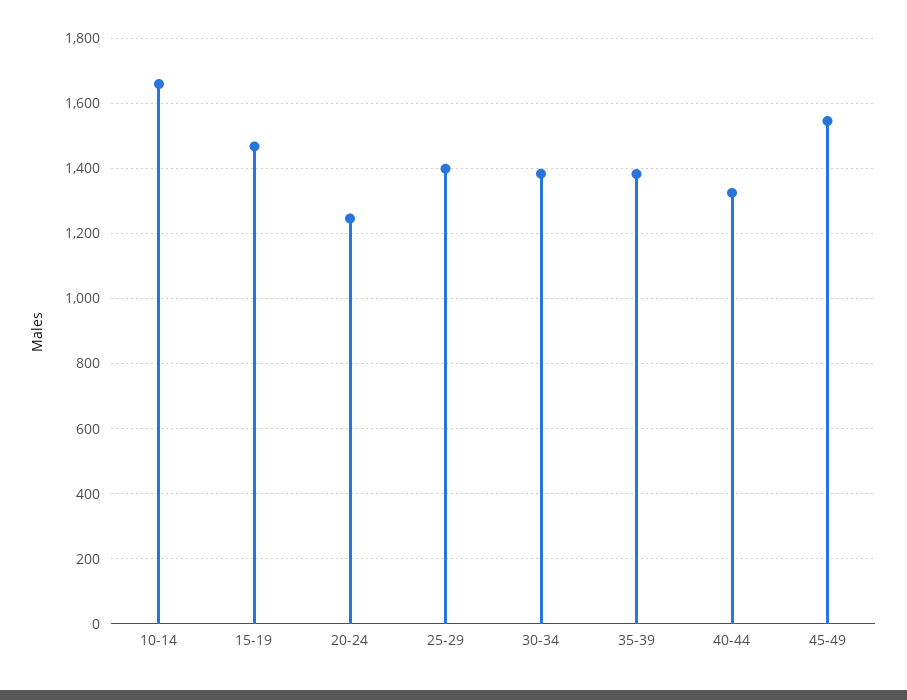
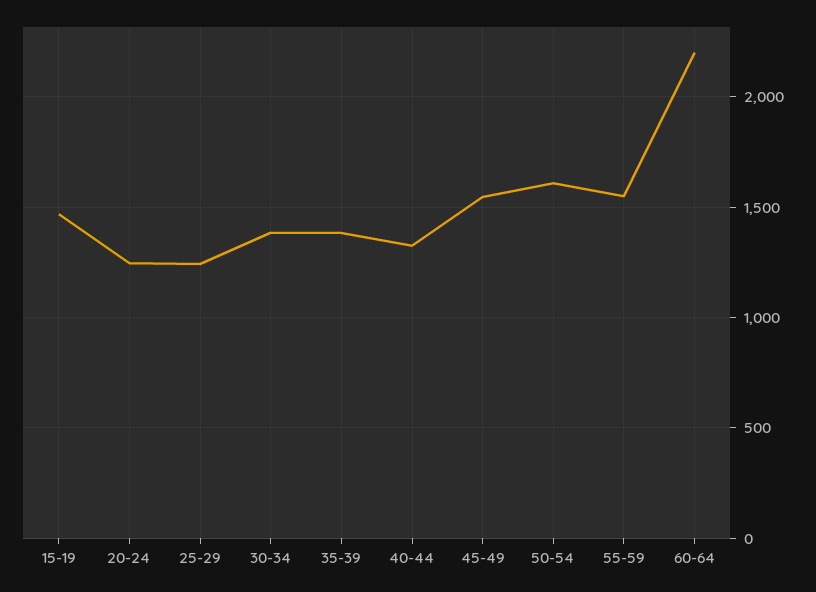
10-14: 1660 -> none
25-29: 1400 -> 1250
50-54: none -> 1600
55-59: none -> 1550
60-64: none -> 2200

